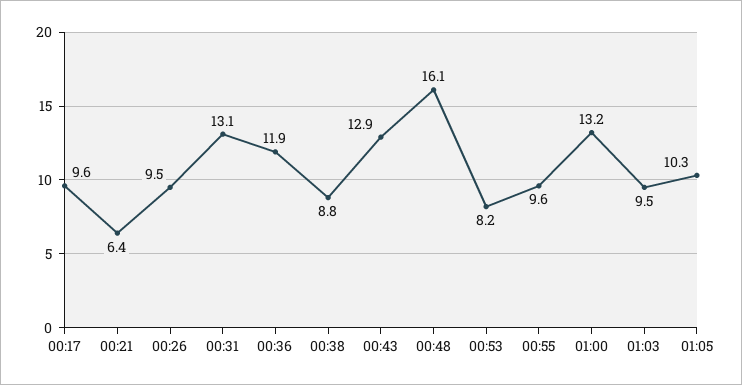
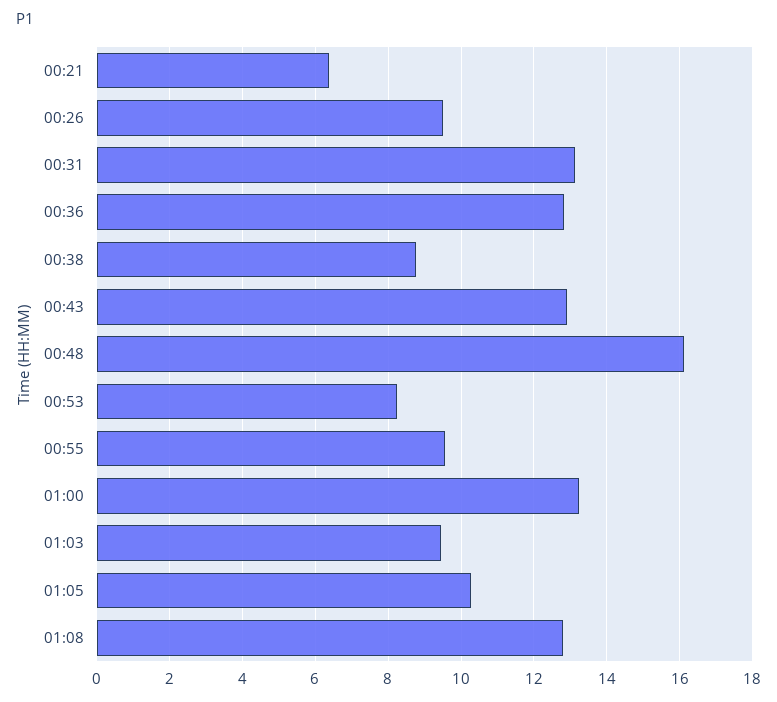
00:17: 9.6 -> none
00:36: 11.9 -> 12.8
01:08: none -> 12.8

